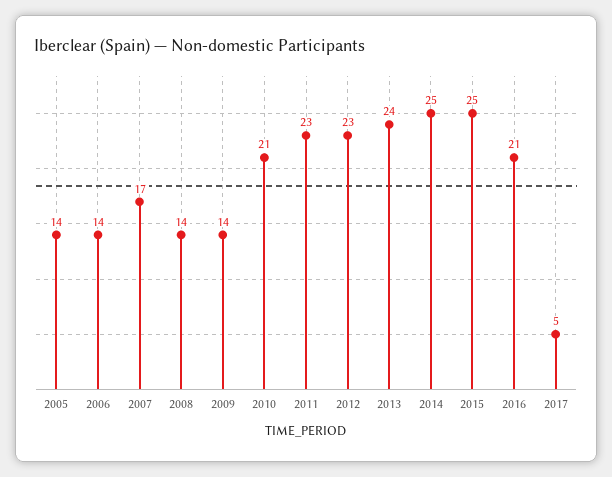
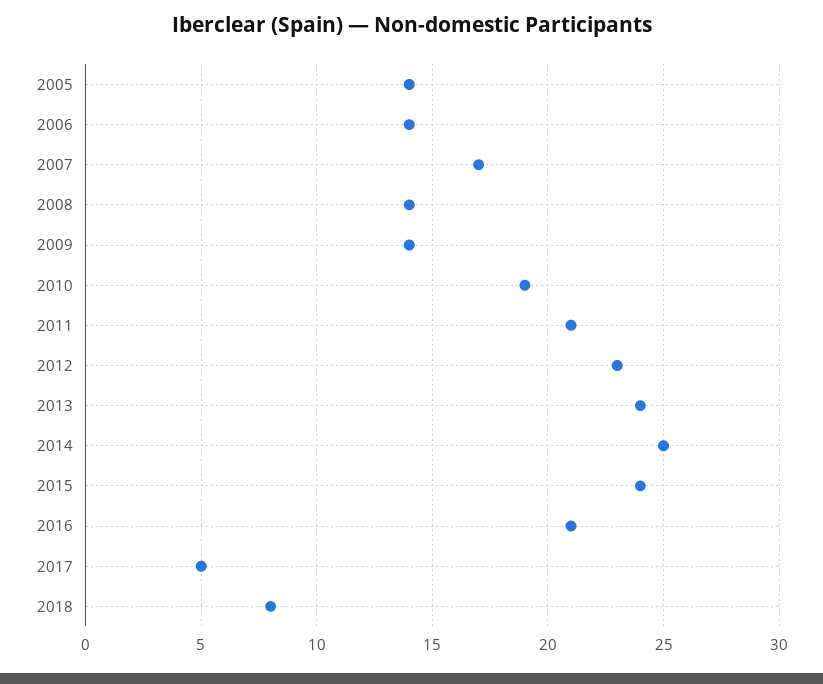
2010: 21 -> 19
2011: 23 -> 21
2015: 25 -> 24
2018: none -> 8

